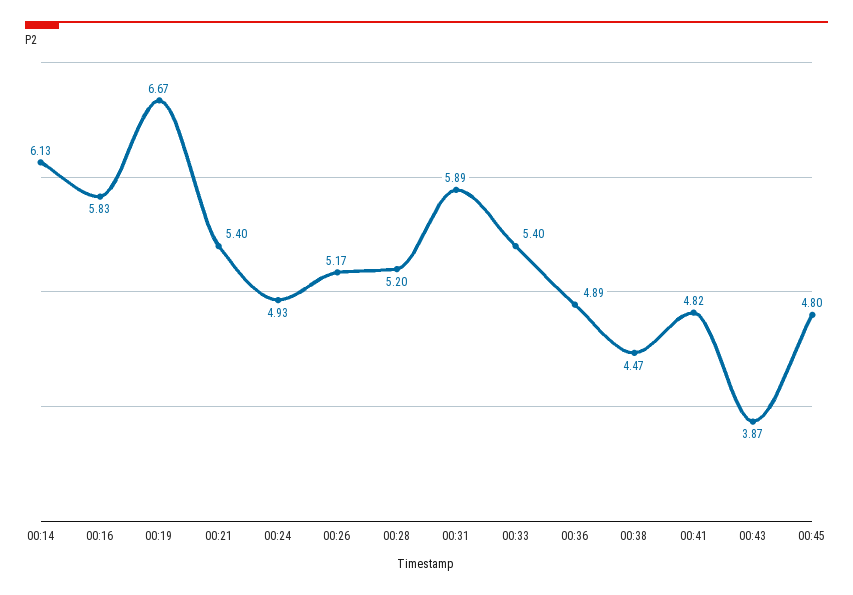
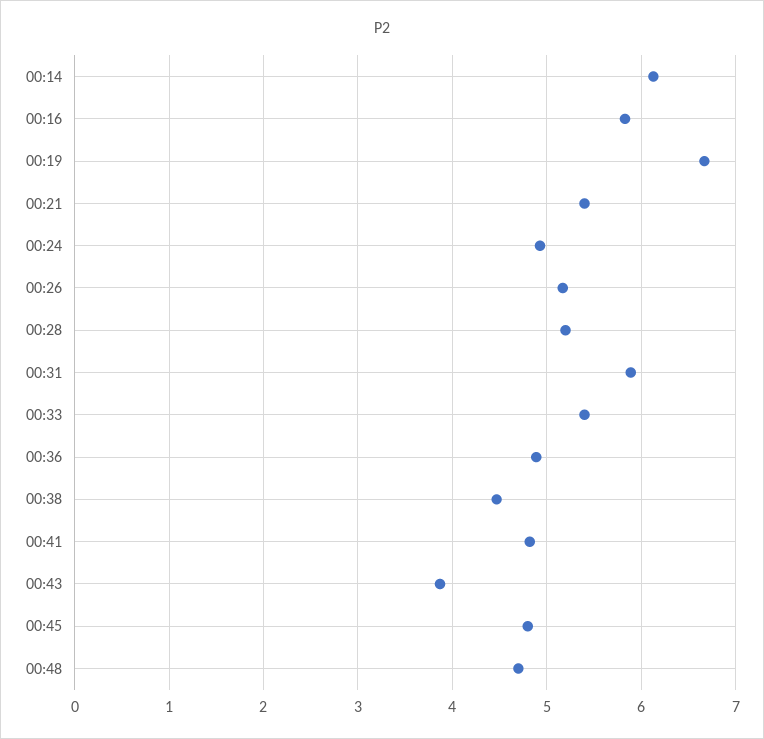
00:48: none -> 4.7

